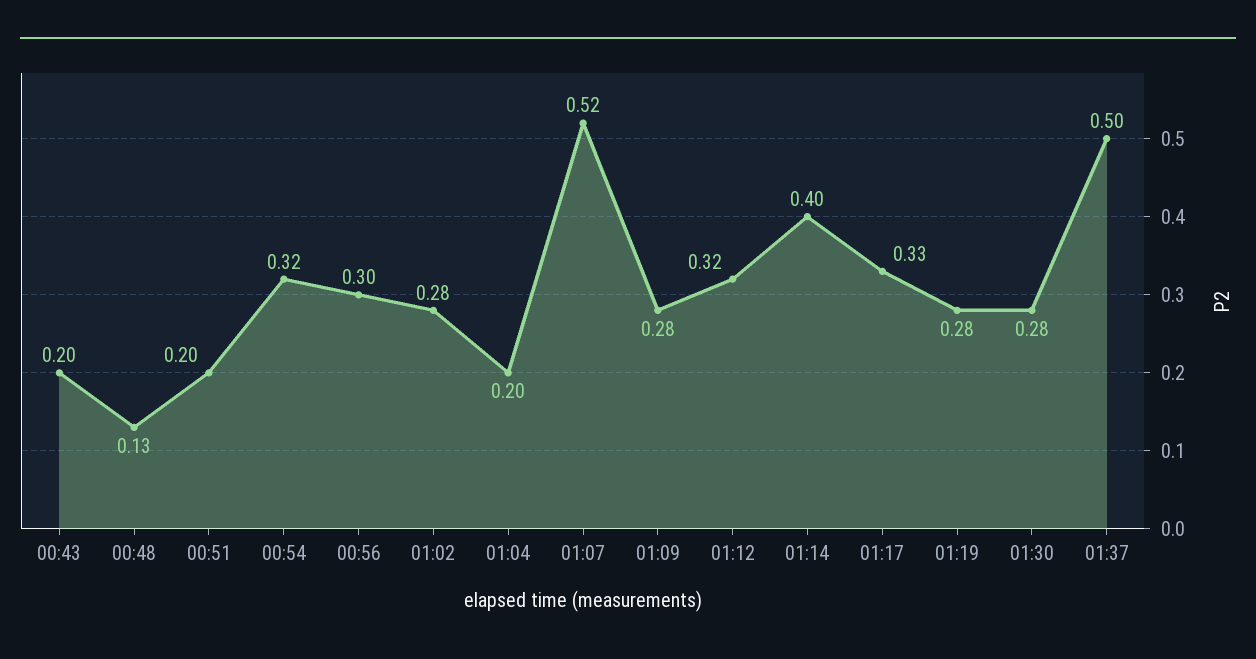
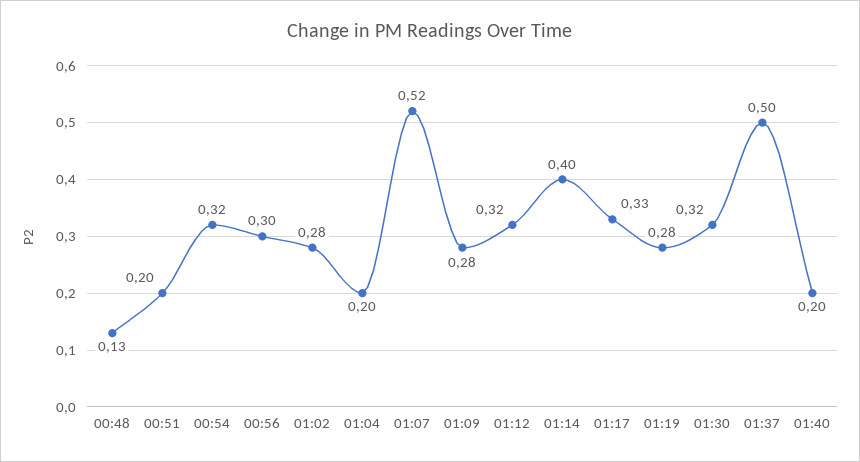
00:43: 0.2 -> none
01:30: 0.28 -> 0.32
01:40: none -> 0.2

